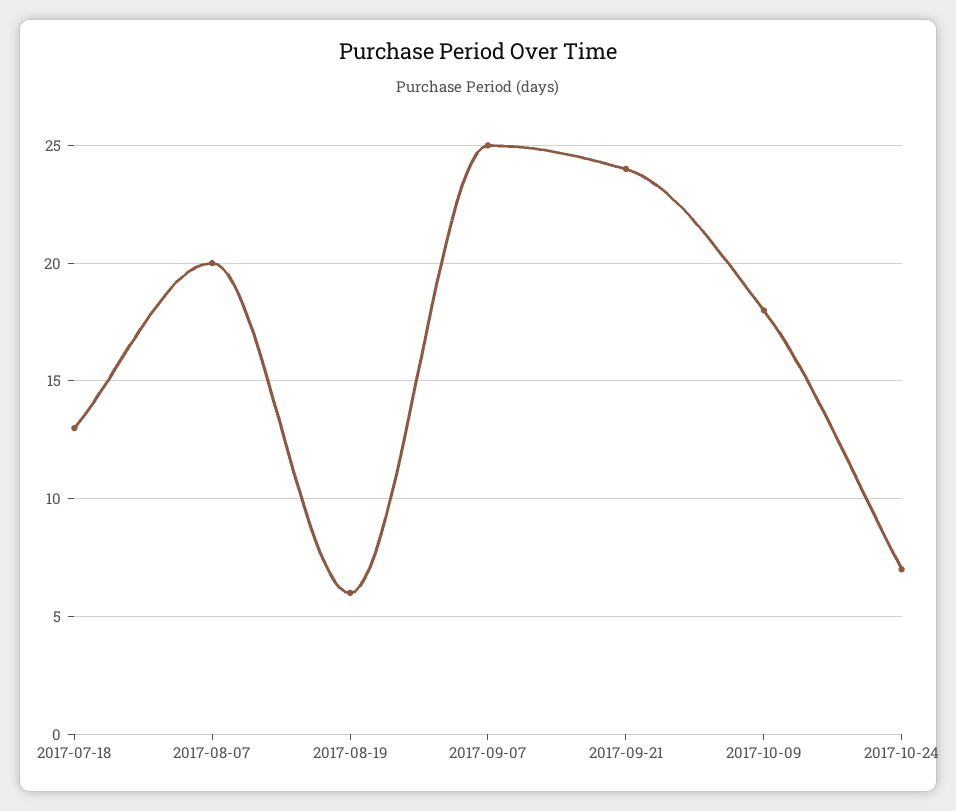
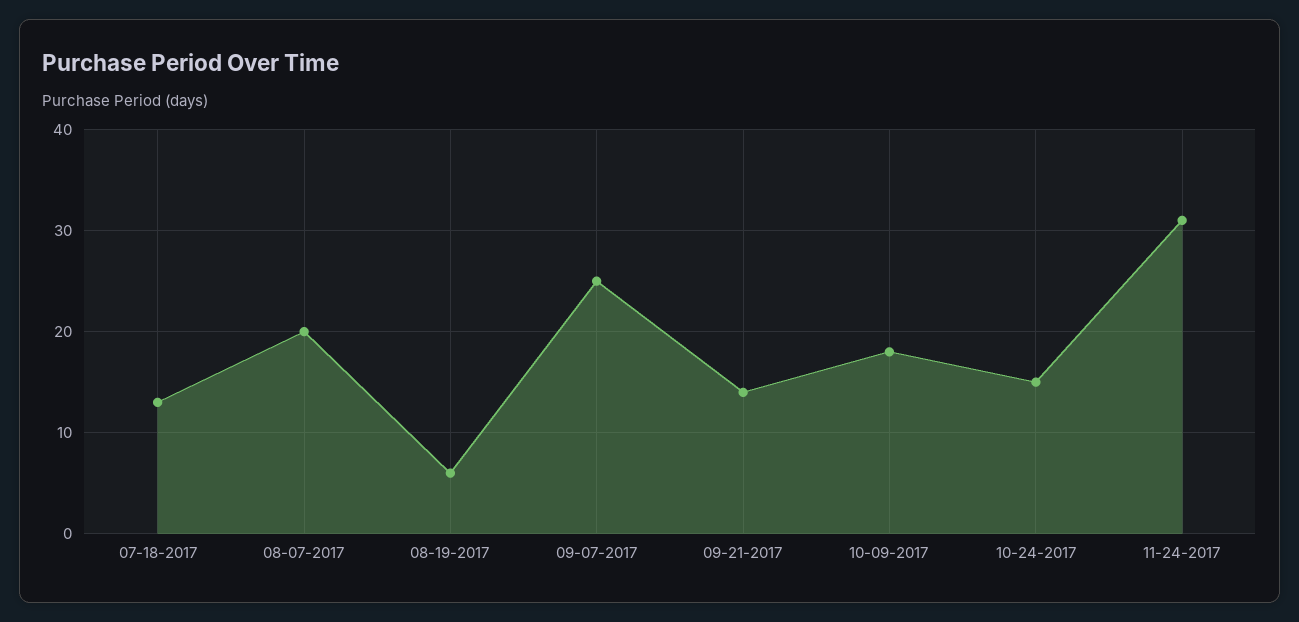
2017-09-21: 24 -> 14
2017-10-24: 7 -> 15
11-24-2017: none -> 31

